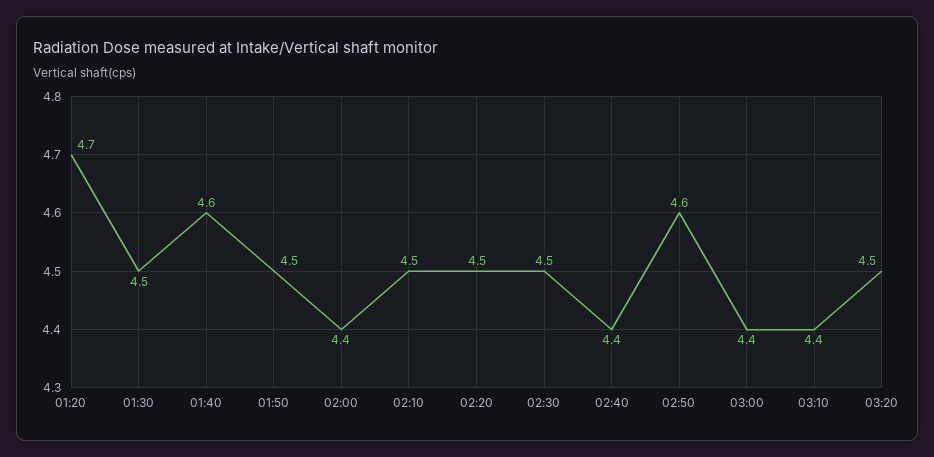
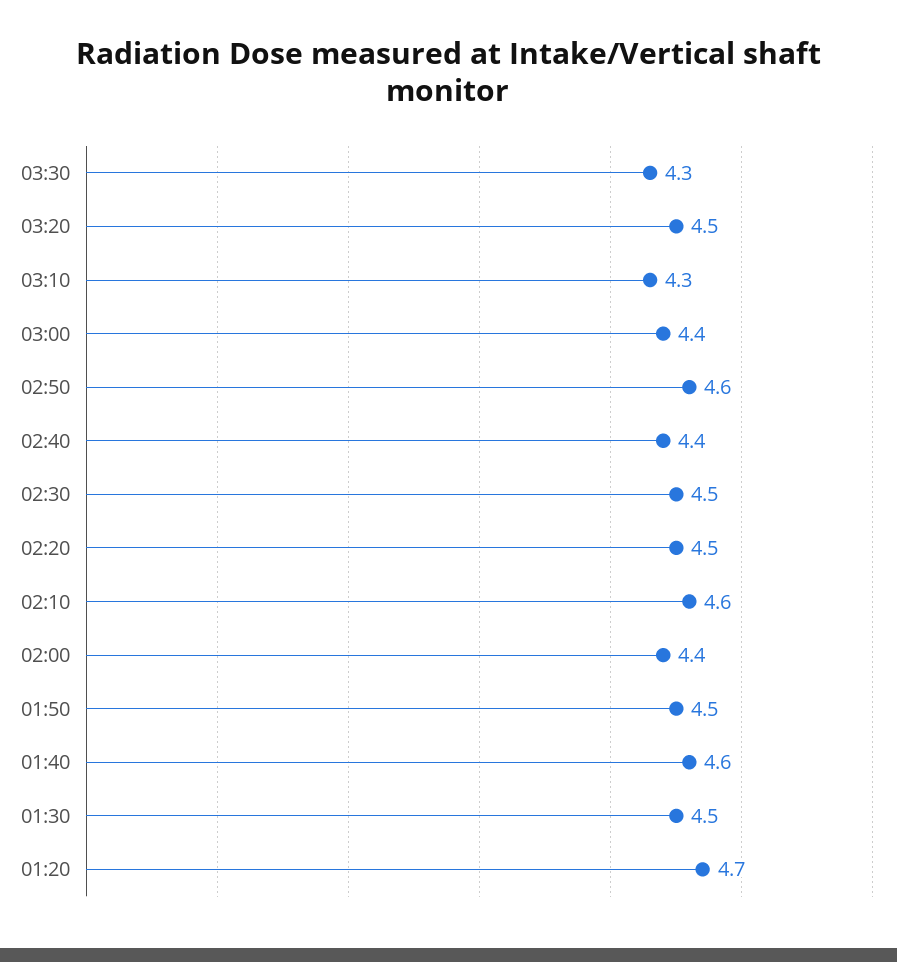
02:10: 4.5 -> 4.6
03:10: 4.4 -> 4.3
03:30: none -> 4.3

